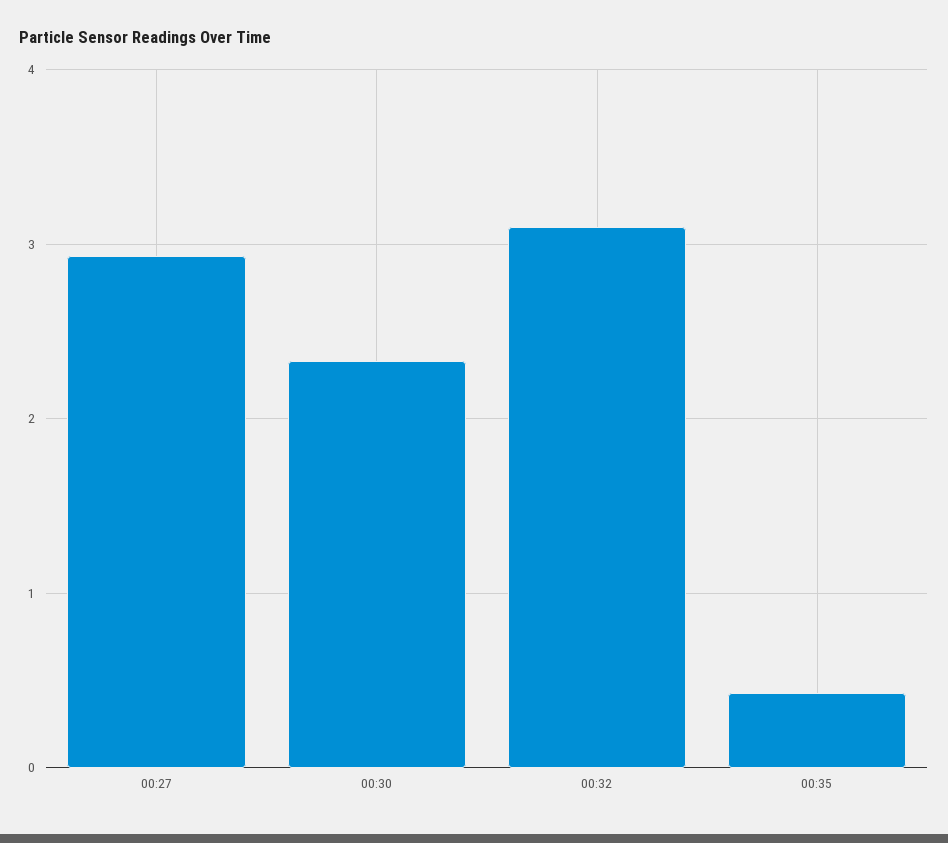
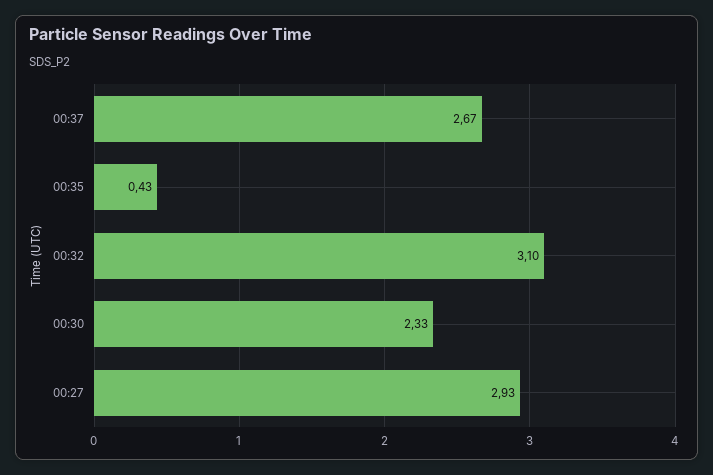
00:37: none -> 2.67

